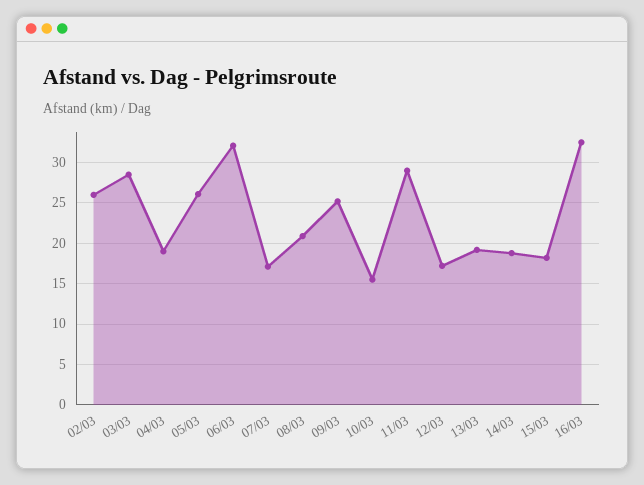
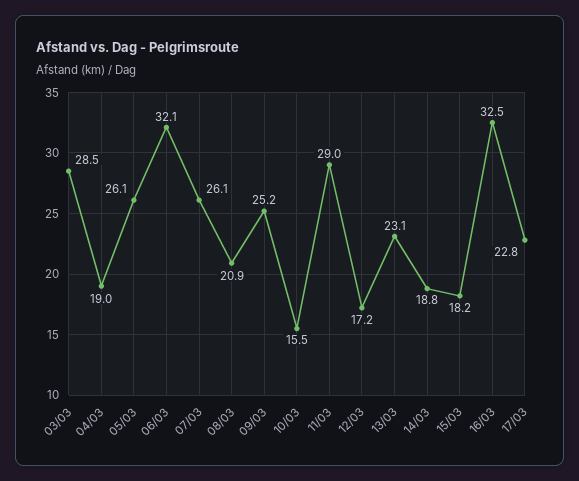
02/03: 26 -> none
07/03: 17 -> 26.1
13/03: 19 -> 23.1
17/03: none -> 22.8

